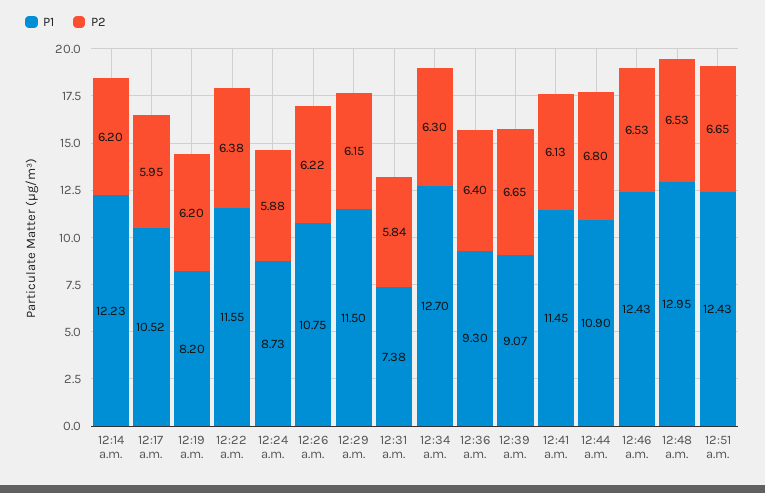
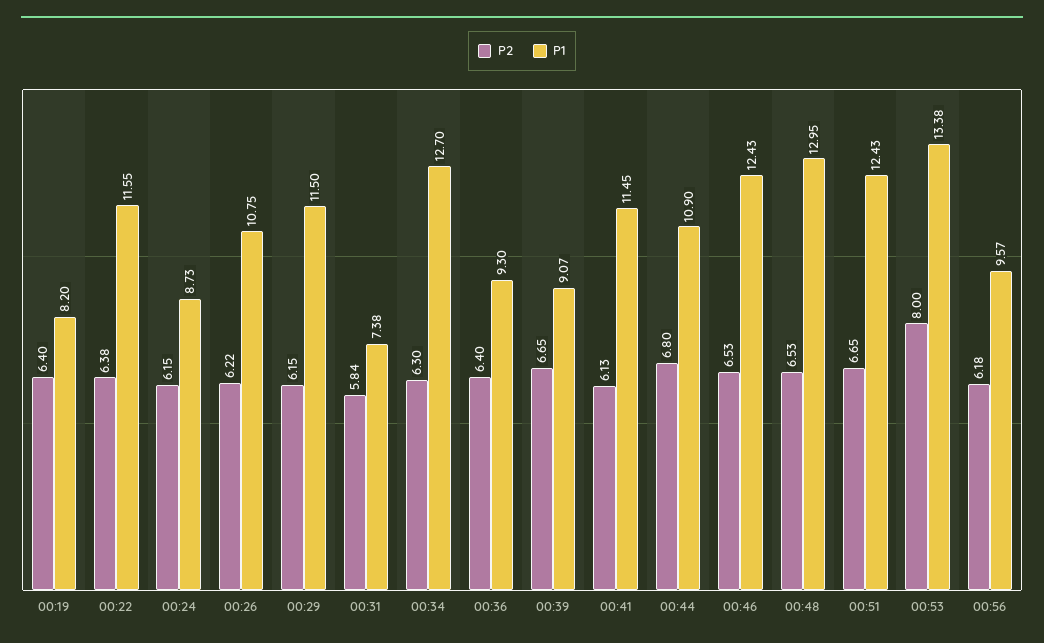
P1, 12:14 a.m.: 12.23 -> none
P2, 12:14 a.m.: 6.2 -> none
P1, 12:17 a.m.: 10.52 -> none
P2, 12:17 a.m.: 5.95 -> none
P2, 12:19 a.m.: 6.2 -> 6.4
P2, 12:24 a.m.: 5.88 -> 6.15
P2, 00:53: none -> 8
P1, 00:53: none -> 13.38
P2, 00:56: none -> 6.18
P1, 00:56: none -> 9.57

